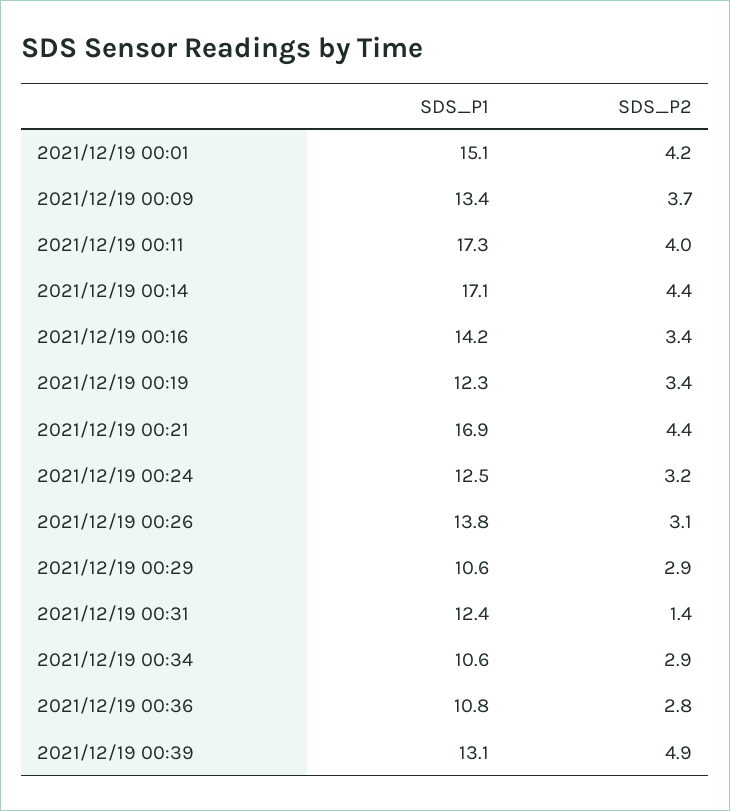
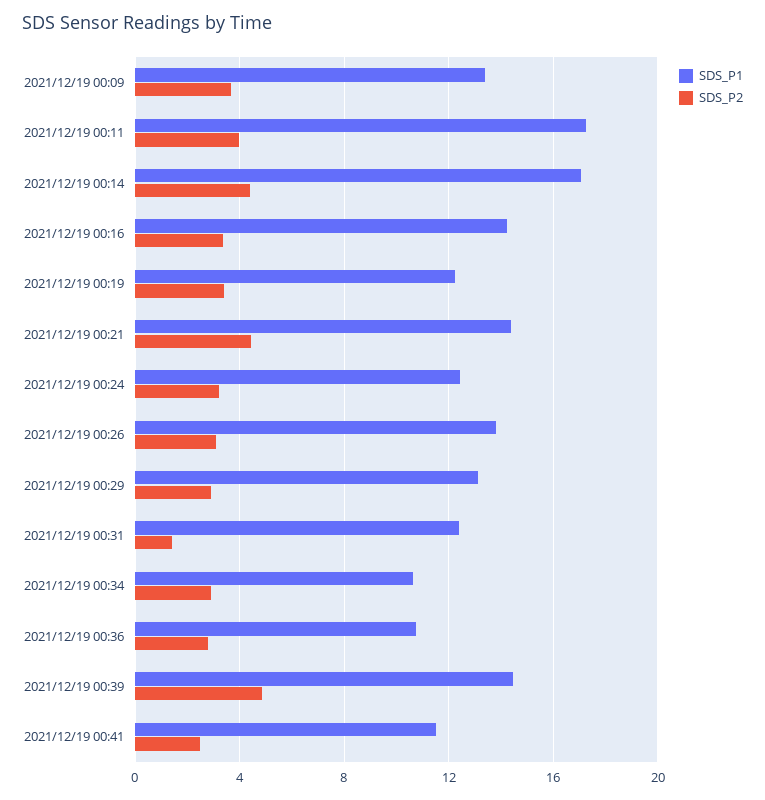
SDS_P1, 2021/12/19 00:01: 15.1 -> none
SDS_P2, 2021/12/19 00:01: 4.2 -> none
SDS_P1, 2021/12/19 00:21: 16.9 -> 14.5
SDS_P1, 2021/12/19 00:29: 10.6 -> 13
SDS_P1, 2021/12/19 00:39: 13.1 -> 14.5
SDS_P1, 2021/12/19 00:41: none -> 11.5
SDS_P2, 2021/12/19 00:41: none -> 2.5

